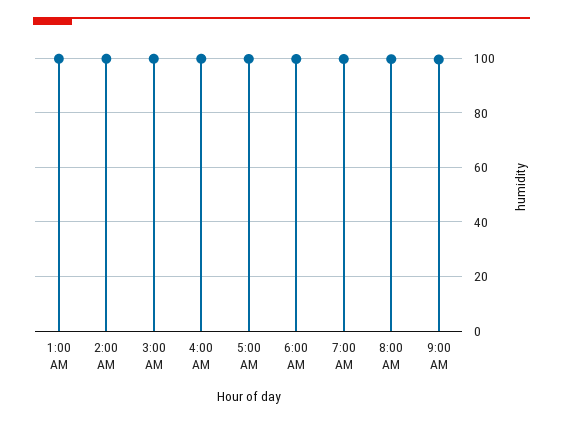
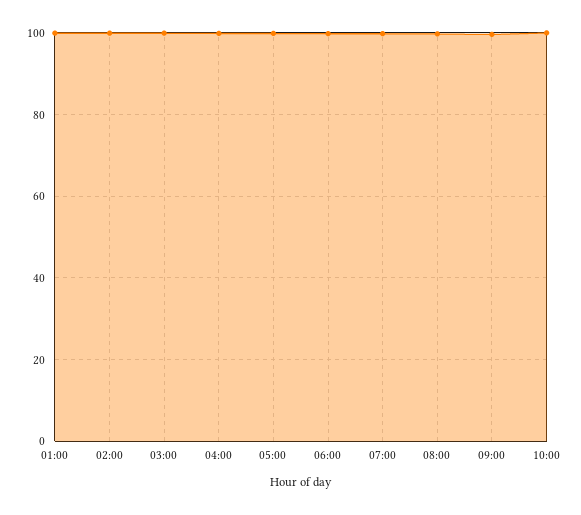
10:00: none -> 100

